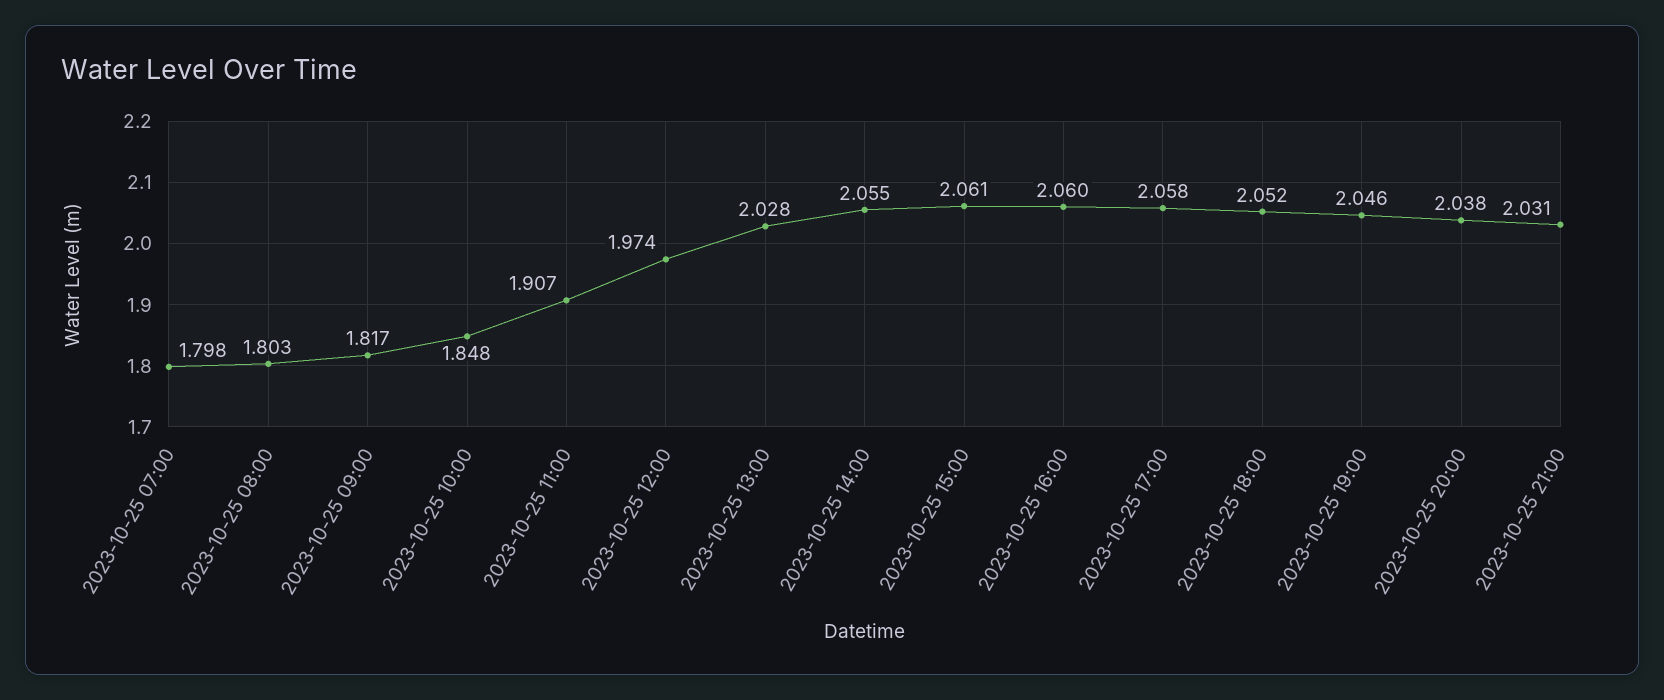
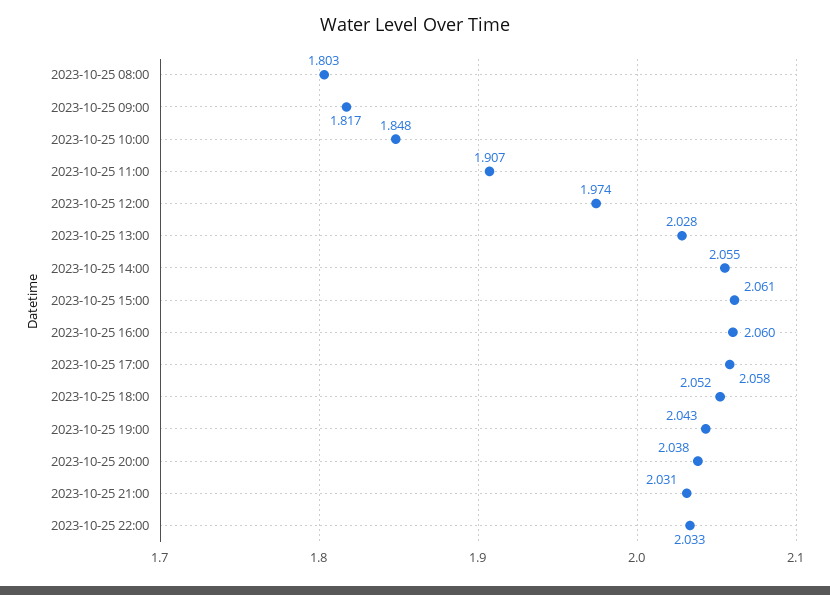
2023-10-25 07:00: 1.798 -> none
2023-10-25 19:00: 2.046 -> 2.043
2023-10-25 22:00: none -> 2.033

